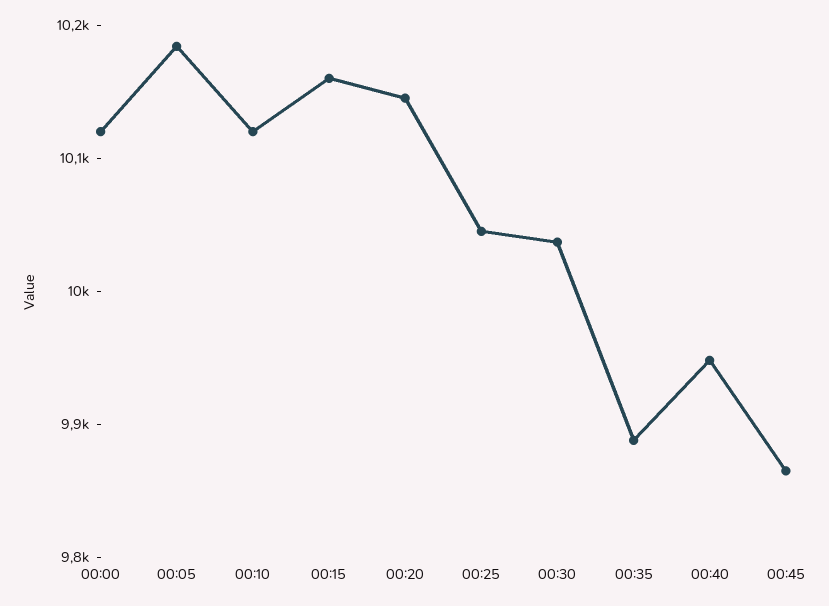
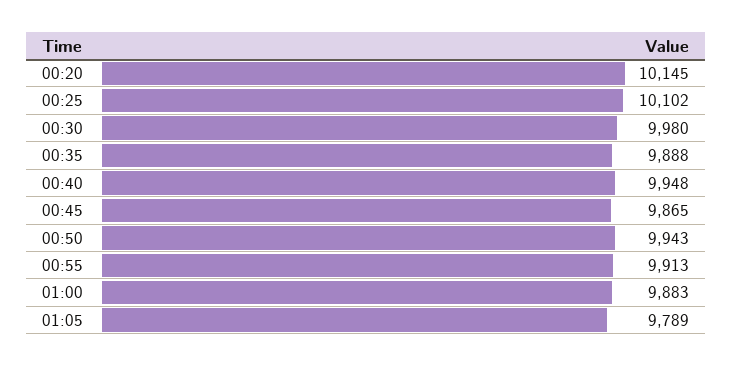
00:00: 10120 -> none
00:05: 10180 -> none
00:10: 10120 -> none
00:15: 10160 -> none
00:25: 10040 -> 10102
00:30: 10040 -> 9980
00:50: none -> 9943
00:55: none -> 9913
01:00: none -> 9883
01:05: none -> 9789

